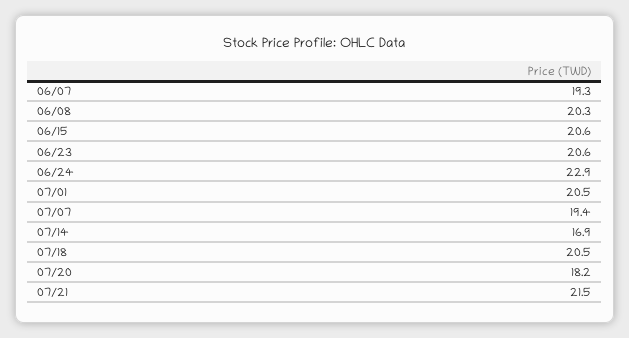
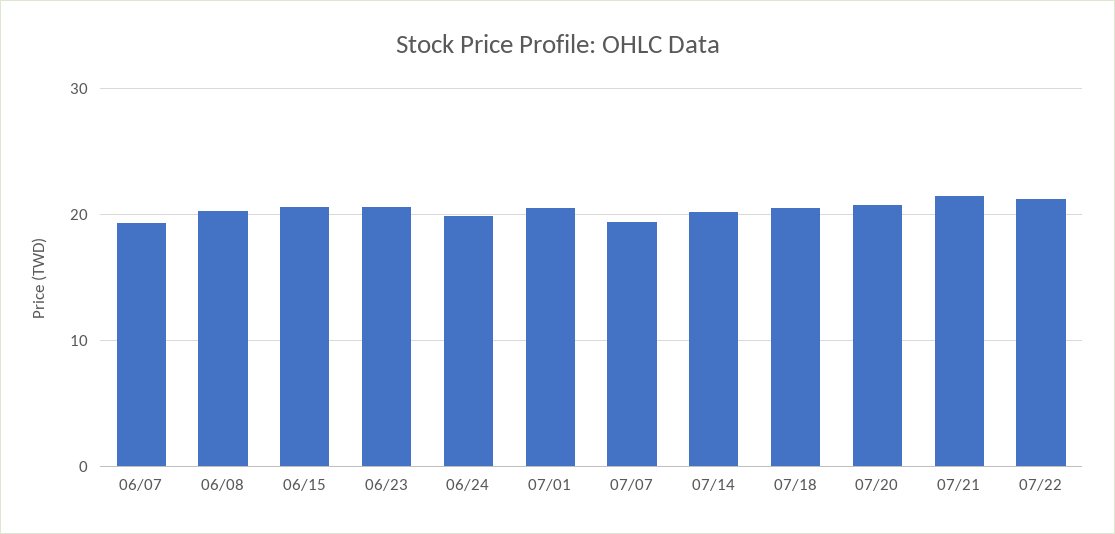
06/24: 22.9 -> 20
07/14: 16.9 -> 20
07/20: 18.2 -> 21
07/22: none -> 21

